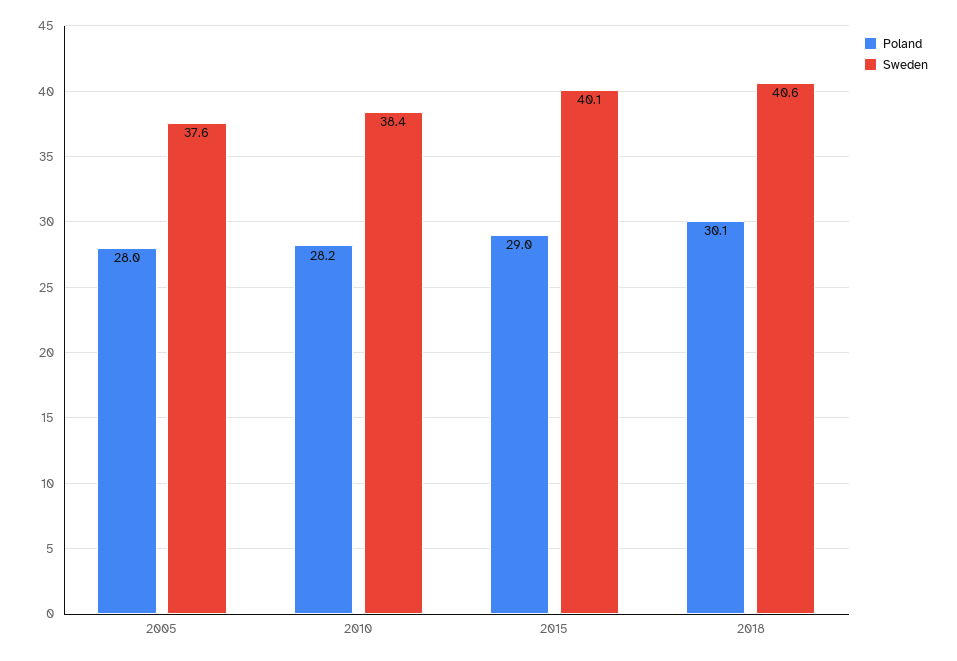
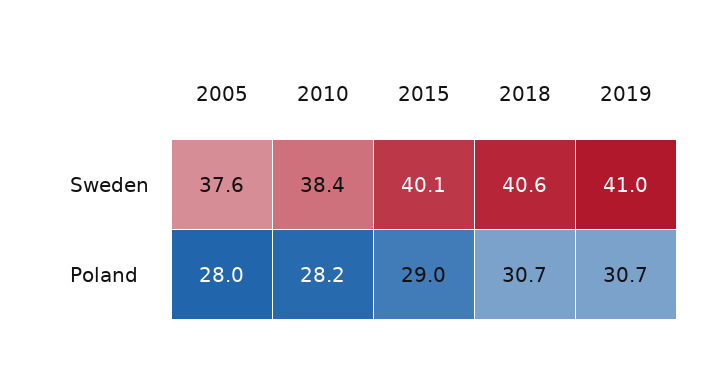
Poland, 2018: 30.1 -> 30.7
Sweden, 2019: none -> 41
Poland, 2019: none -> 30.7

